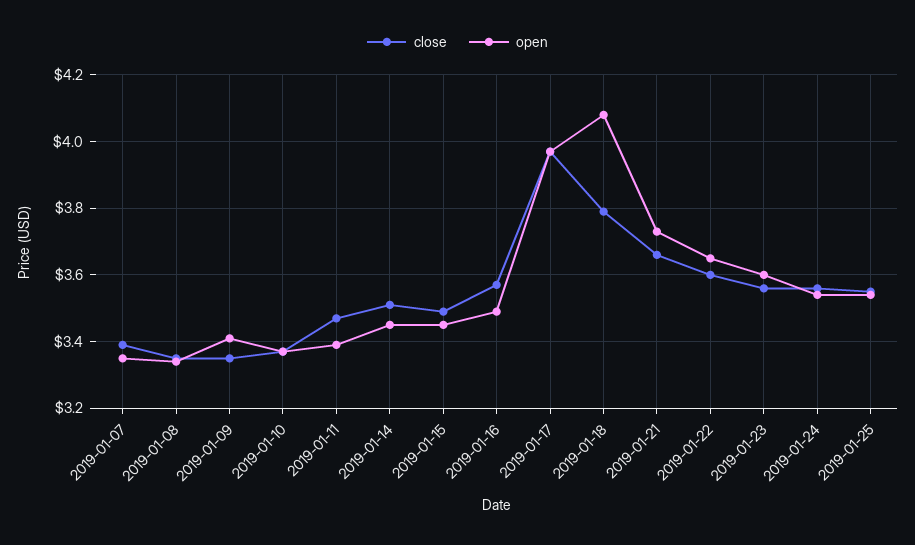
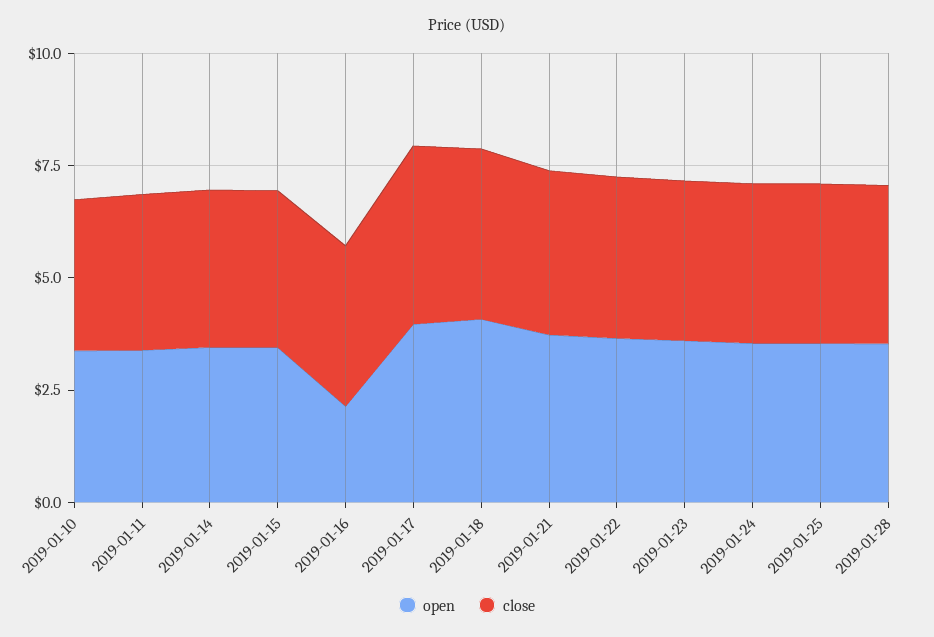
close, 2019-01-07: 3.4 -> none
open, 2019-01-07: 3.35 -> none
close, 2019-01-08: 3.35 -> none
open, 2019-01-08: 3.35 -> none
close, 2019-01-09: 3.35 -> none
open, 2019-01-09: 3.4 -> none
open, 2019-01-16: 3.5 -> 2
open, 2019-01-28: none -> 3.5
close, 2019-01-28: none -> 3.5

